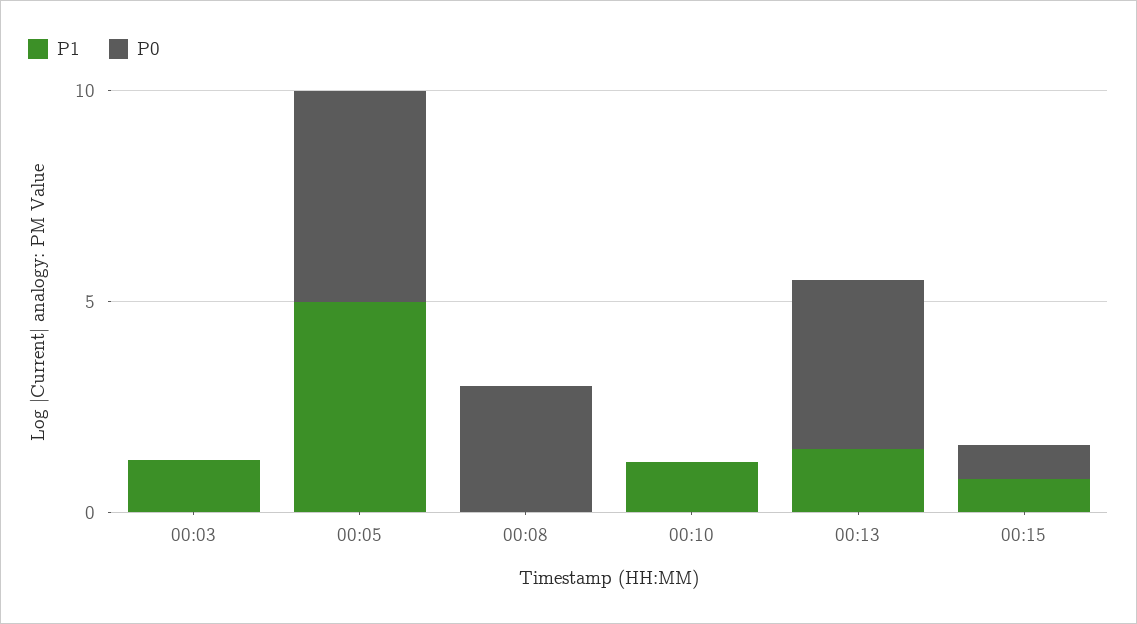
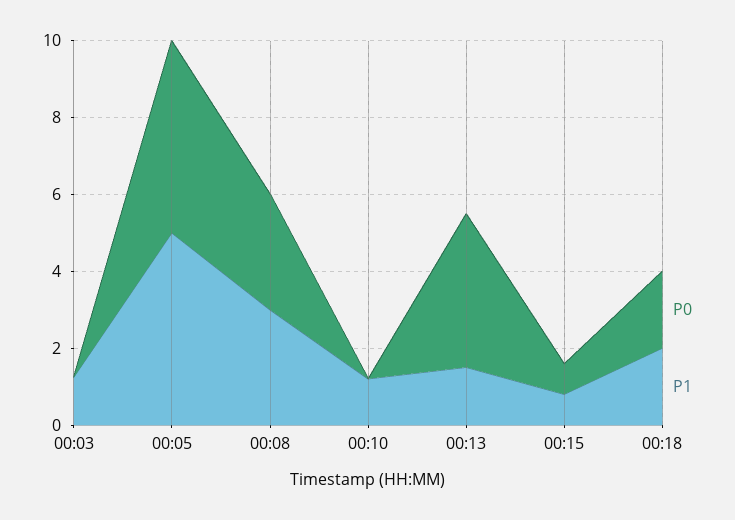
P1, 00:08: 0 -> 3
P0, 00:18: none -> 2
P1, 00:18: none -> 2

